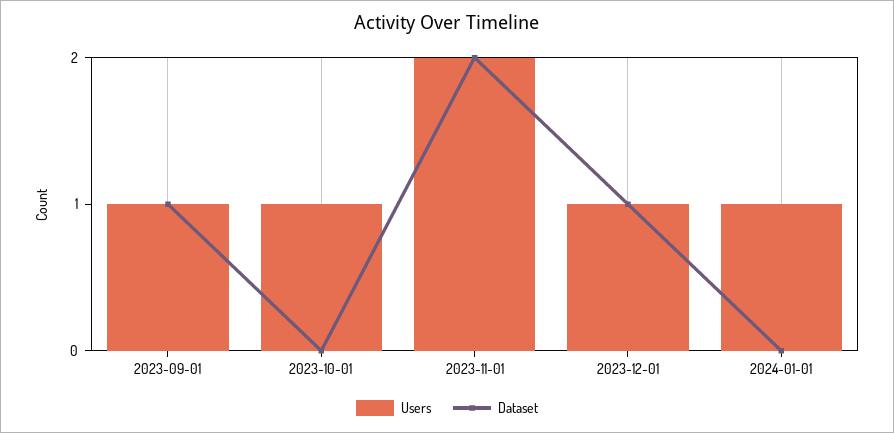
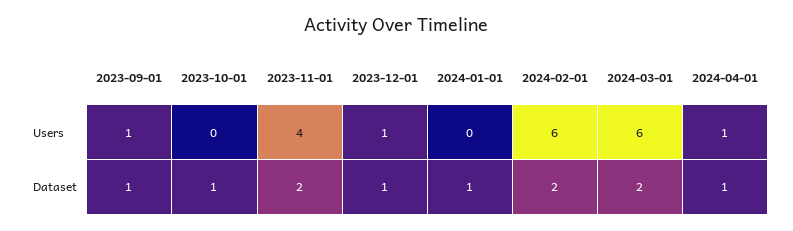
Users, 2023-10-01: 1 -> 0
Dataset, 2023-10-01: 0 -> 1
Users, 2023-11-01: 2 -> 4
Users, 2024-01-01: 1 -> 0
Dataset, 2024-01-01: 0 -> 1
Users, 2024-02-01: none -> 6
Users, 2024-03-01: none -> 6
Users, 2024-04-01: none -> 1
Dataset, 2024-02-01: none -> 2
Dataset, 2024-03-01: none -> 2
Dataset, 2024-04-01: none -> 1

